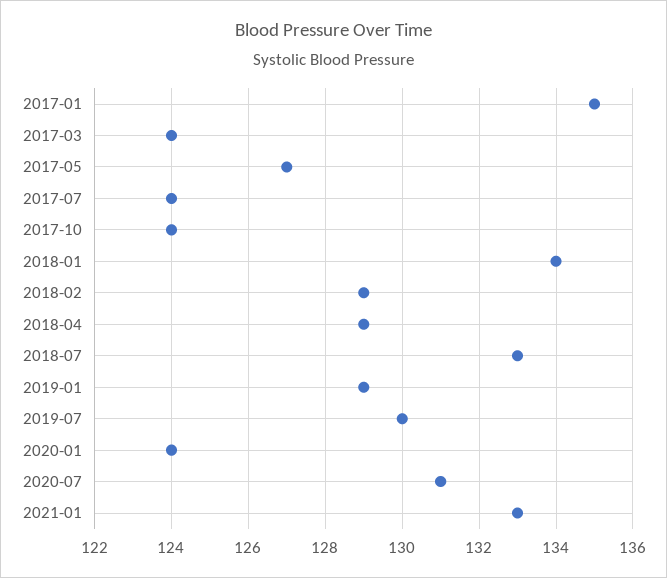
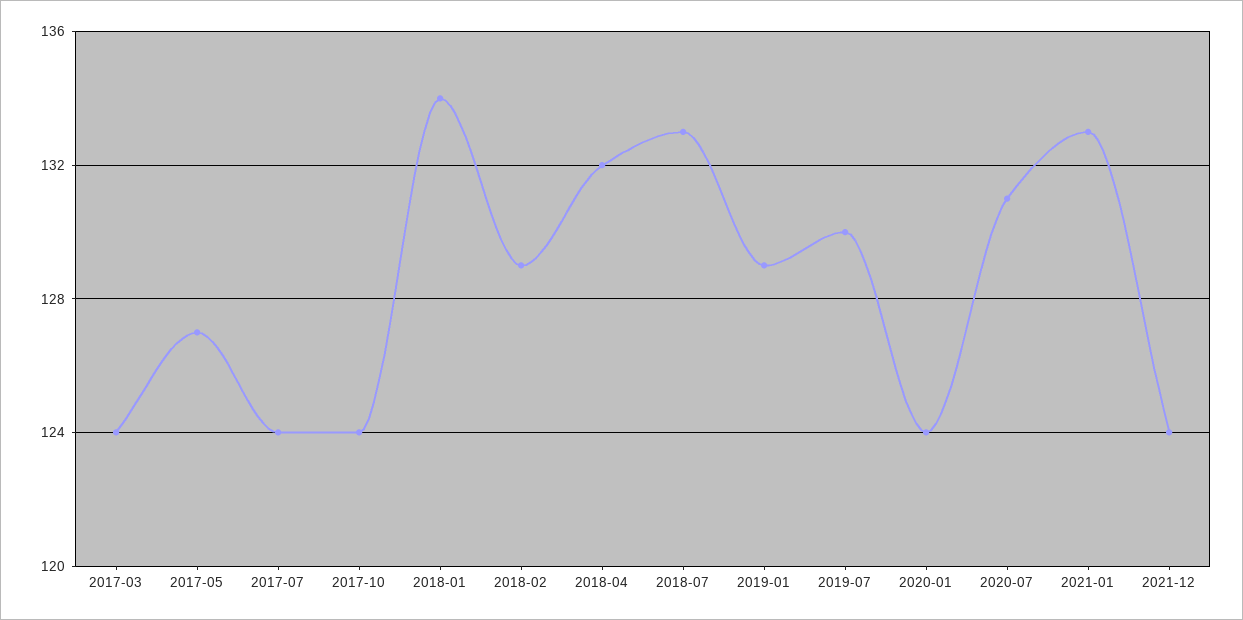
2017-01: 135 -> none
2018-04: 129 -> 132
2021-12: none -> 124

